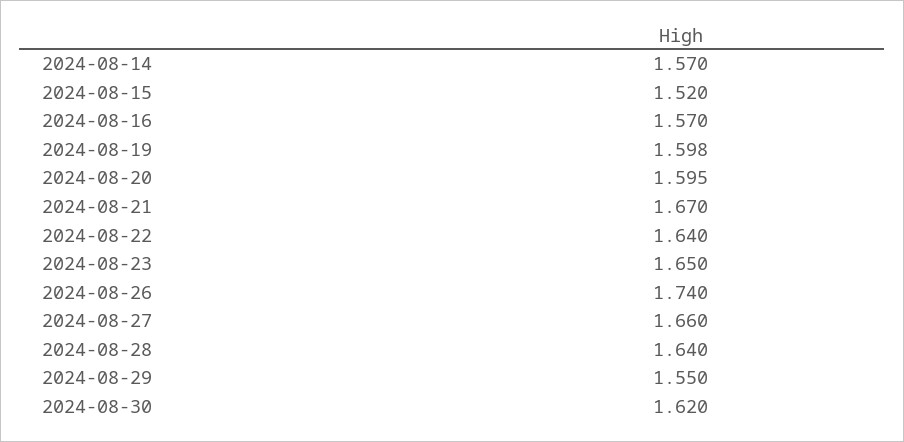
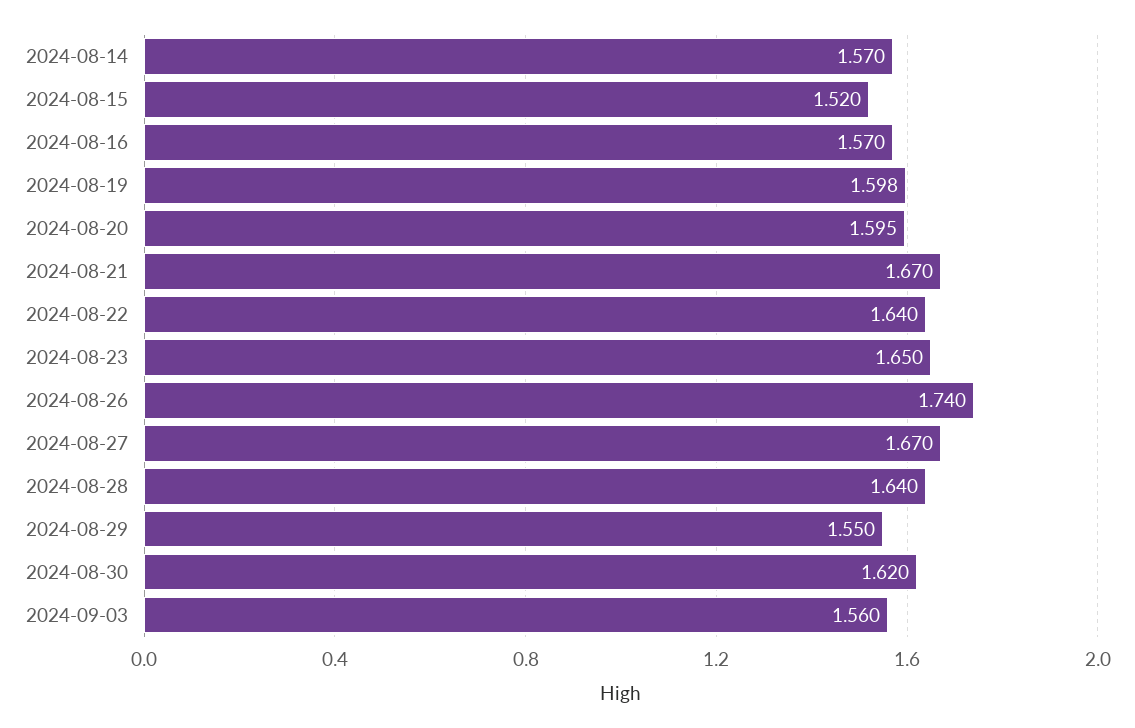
2024-08-27: 1.66 -> 1.67
2024-09-03: none -> 1.56

